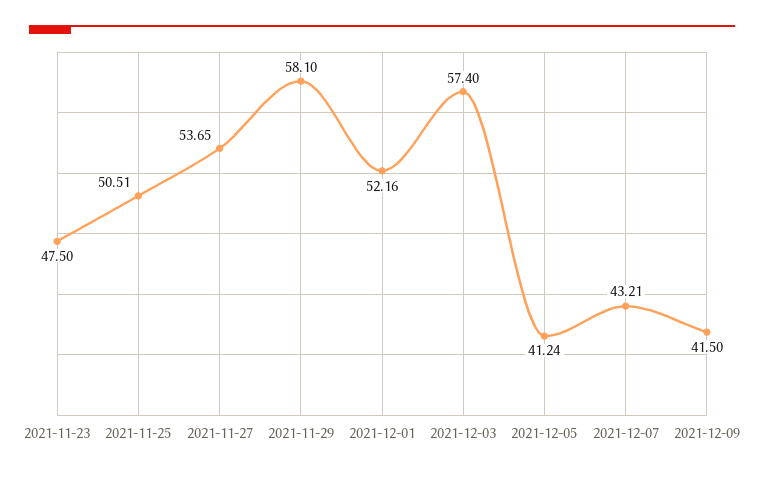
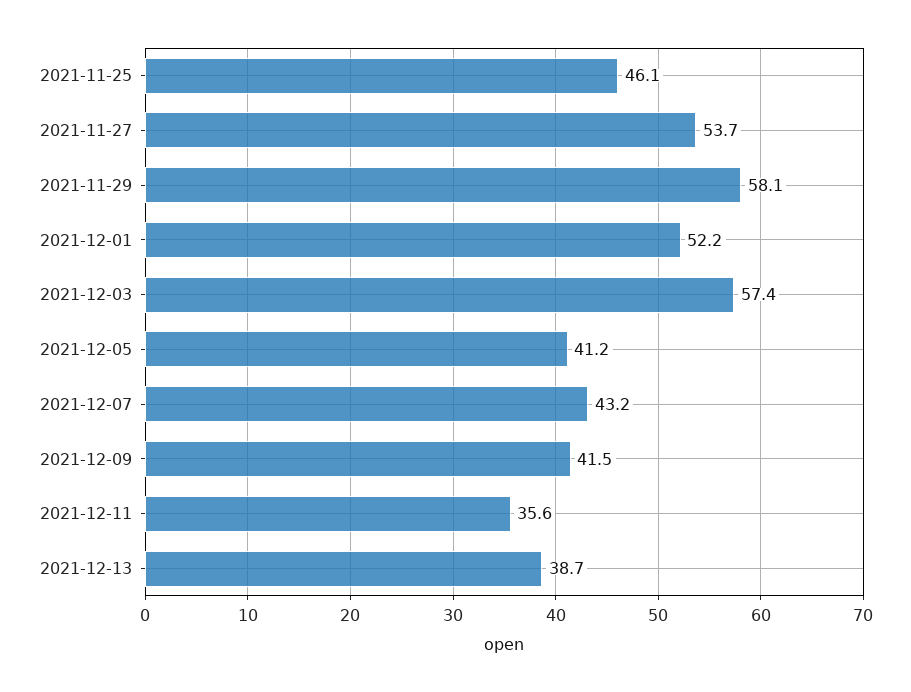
2021-11-23: 47.5 -> none
2021-11-25: 50.51 -> 46.1
2021-12-11: none -> 35.6
2021-12-13: none -> 38.7

